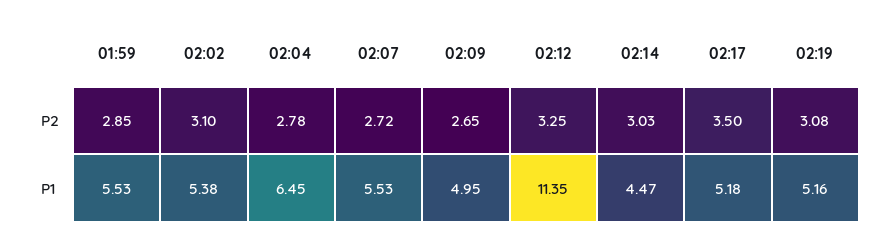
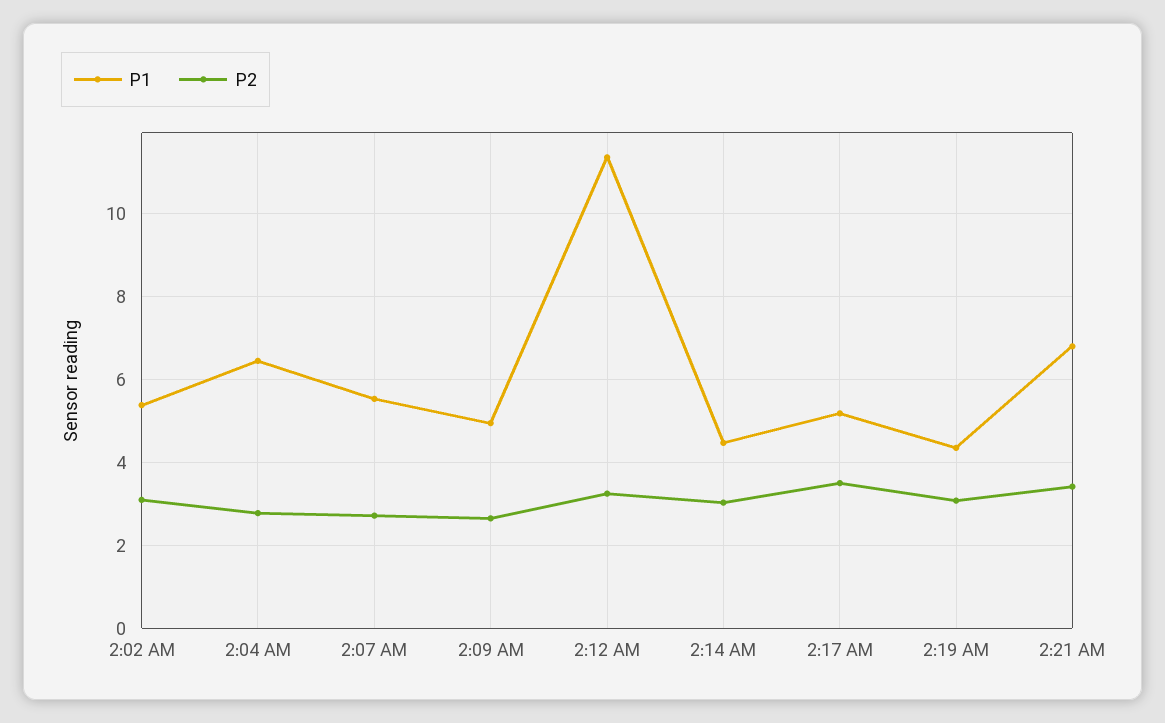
P2, 01:59: 2.85 -> none
P1, 01:59: 5.53 -> none
P1, 02:19: 5.16 -> 4.4
P1, 2:21 AM: none -> 6.8
P2, 2:21 AM: none -> 3.4

